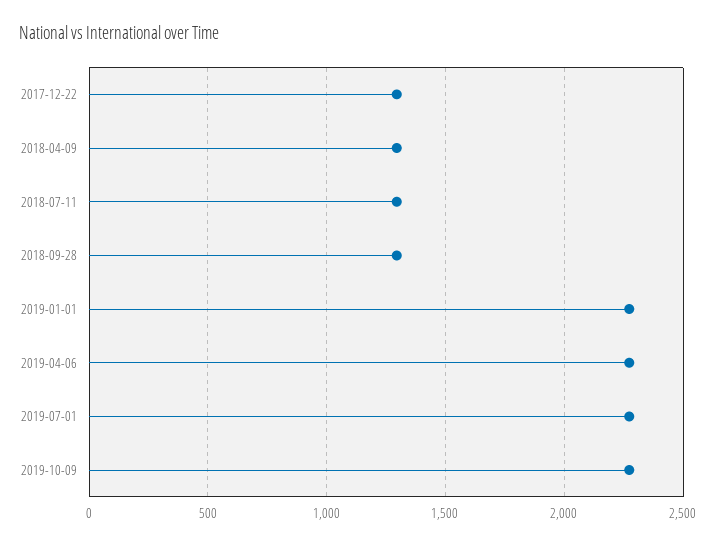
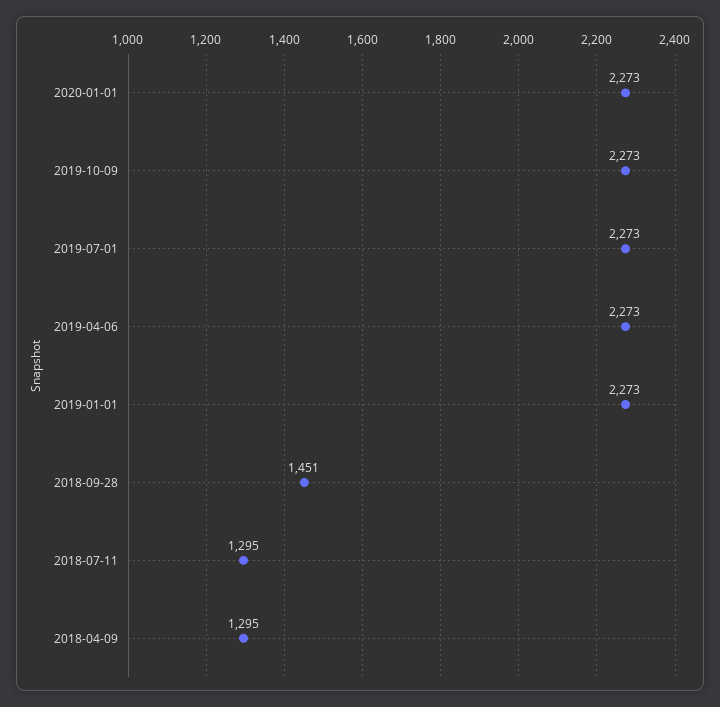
2017-12-22: 1300 -> none
2018-09-28: 1300 -> 1451
2020-01-01: none -> 2273

